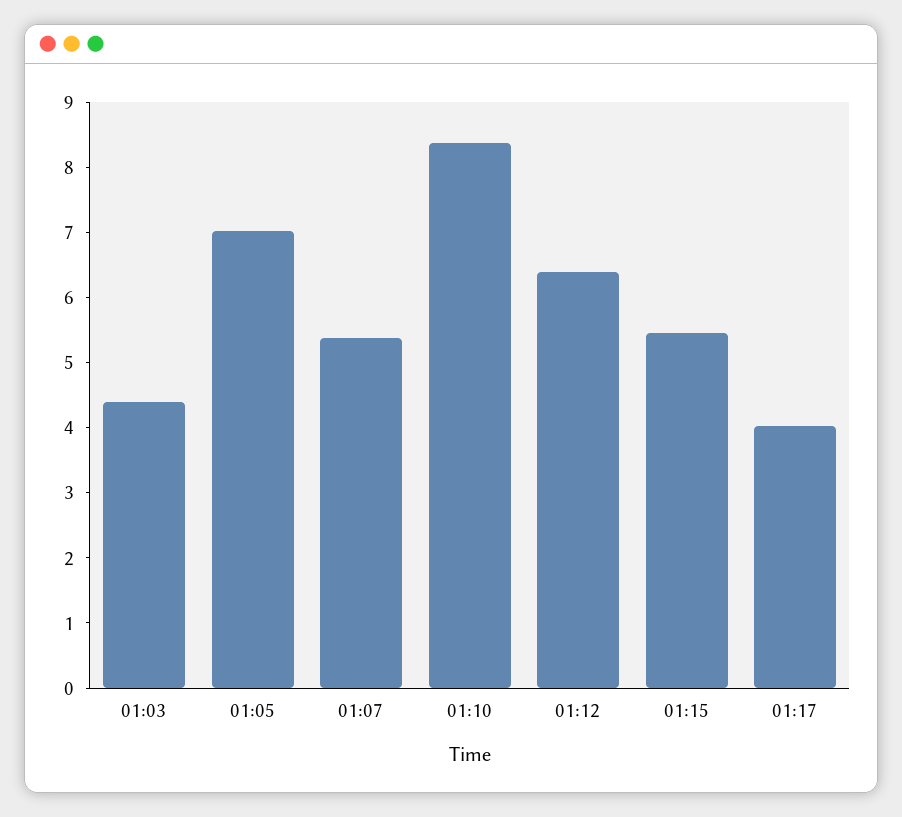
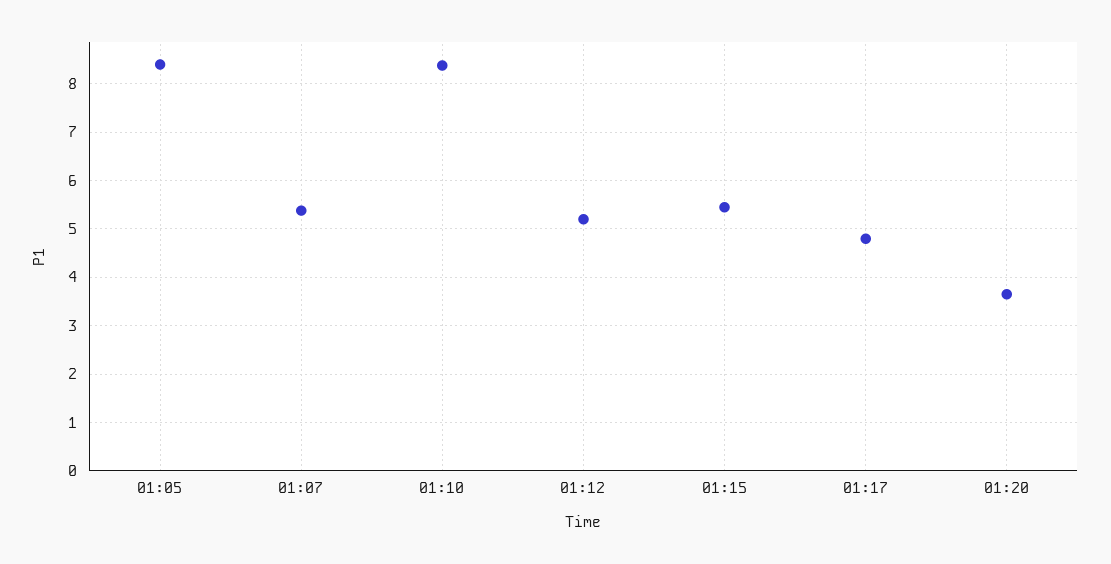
01:03: 4.4 -> none
01:05: 7 -> 8.4
01:12: 6.4 -> 5.2
01:17: 4 -> 4.8
01:20: none -> 3.6

